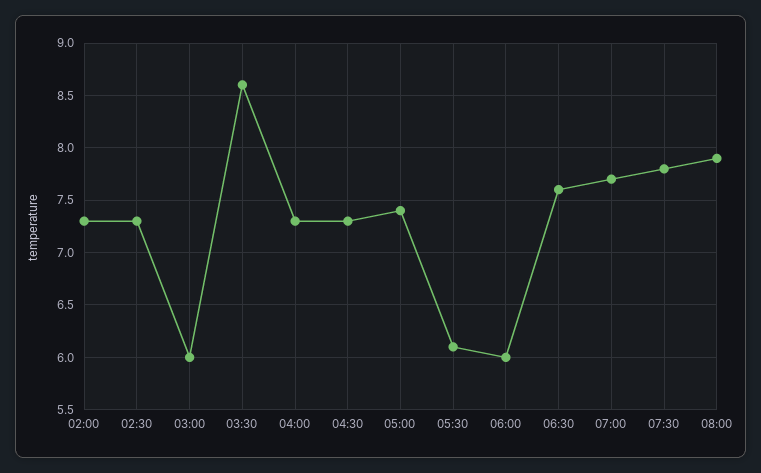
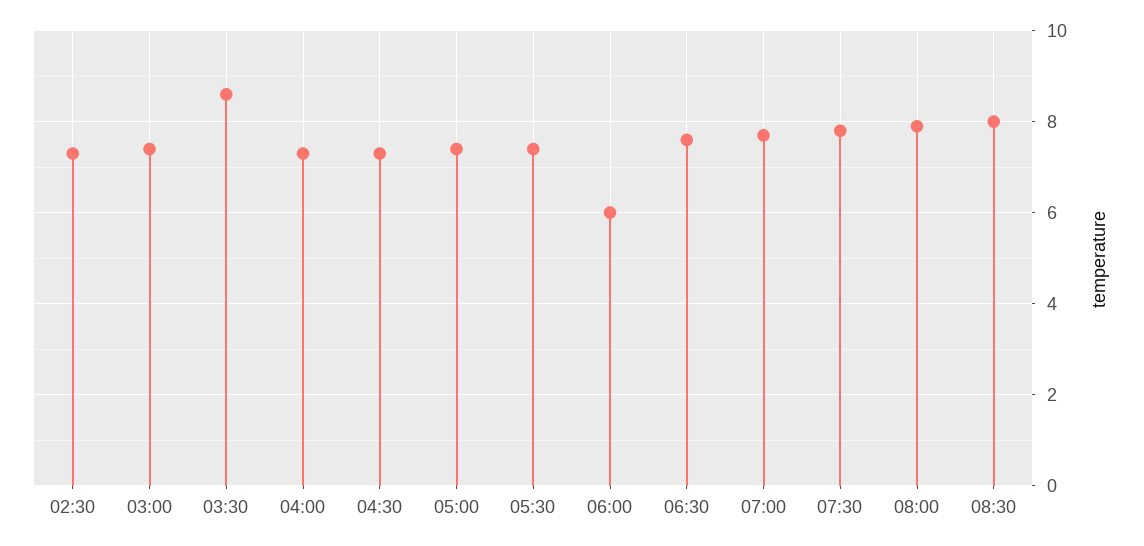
02:00: 7.3 -> none
03:00: 6 -> 7.5
05:30: 6.1 -> 7.5
08:30: none -> 8

